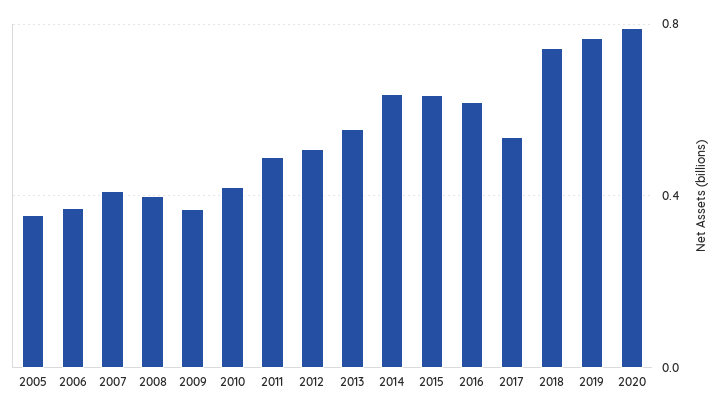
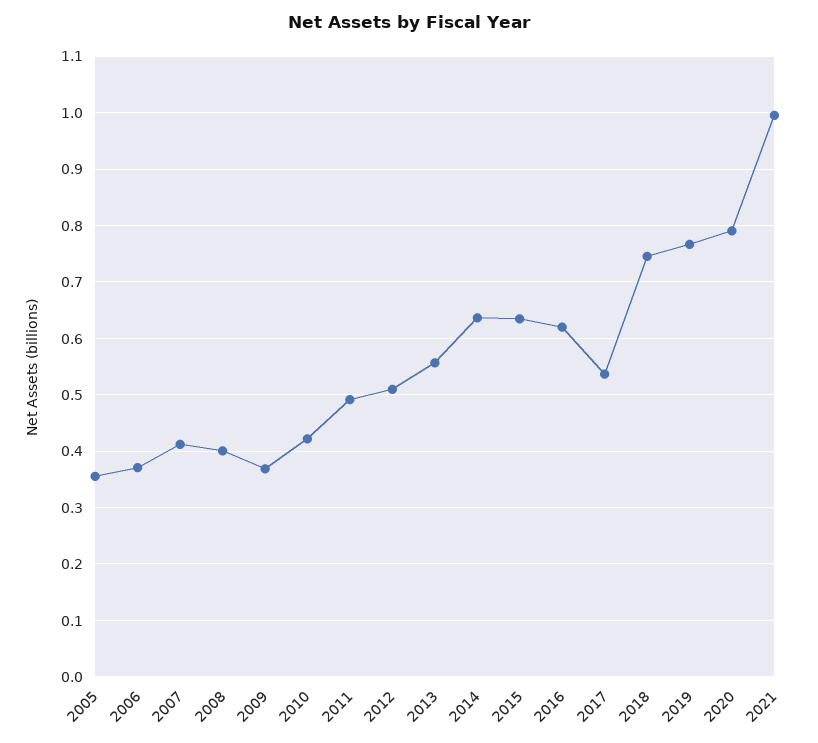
2021: none -> 1

